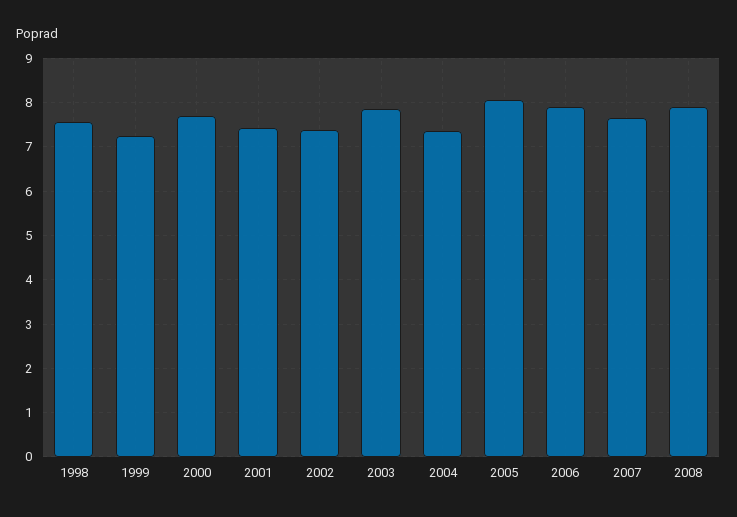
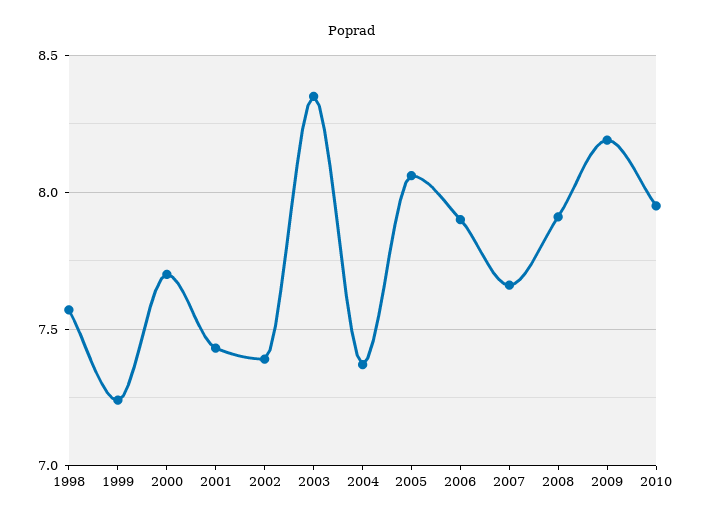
2003: 7.8 -> 8.35
2009: none -> 8.2
2010: none -> 7.95

